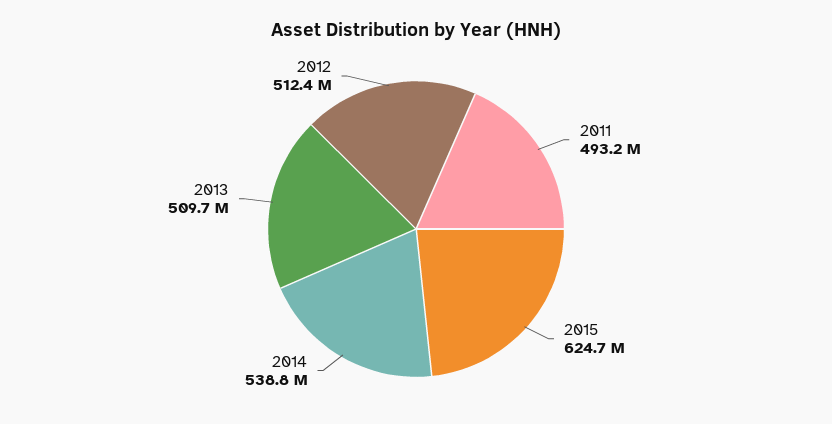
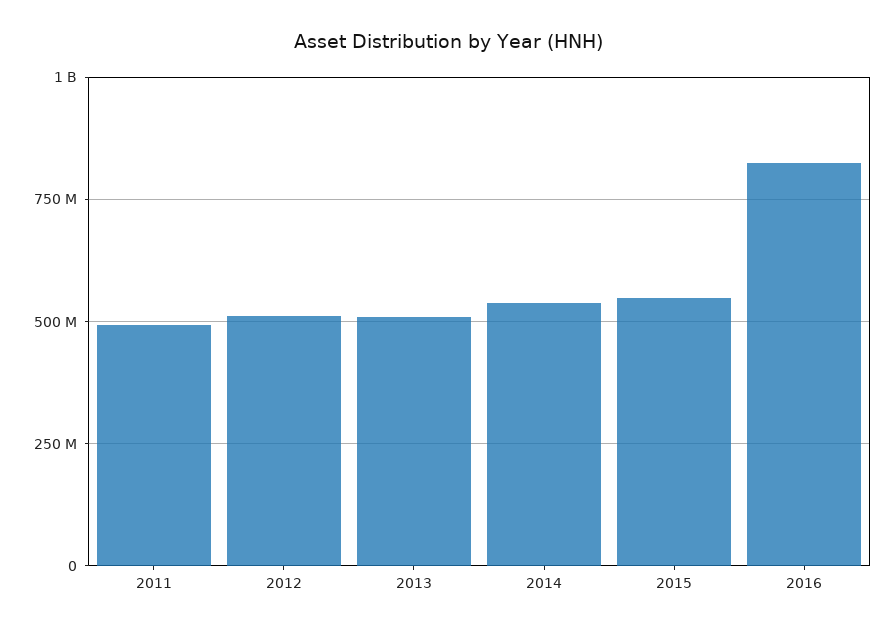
2015: 624700000 -> 550000000
2016: none -> 825000000

